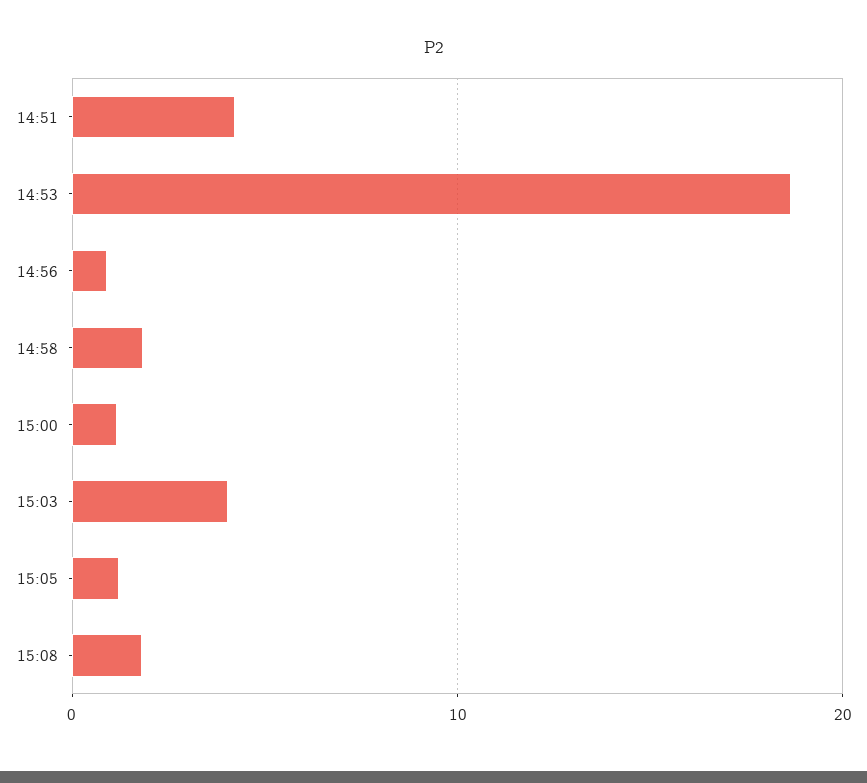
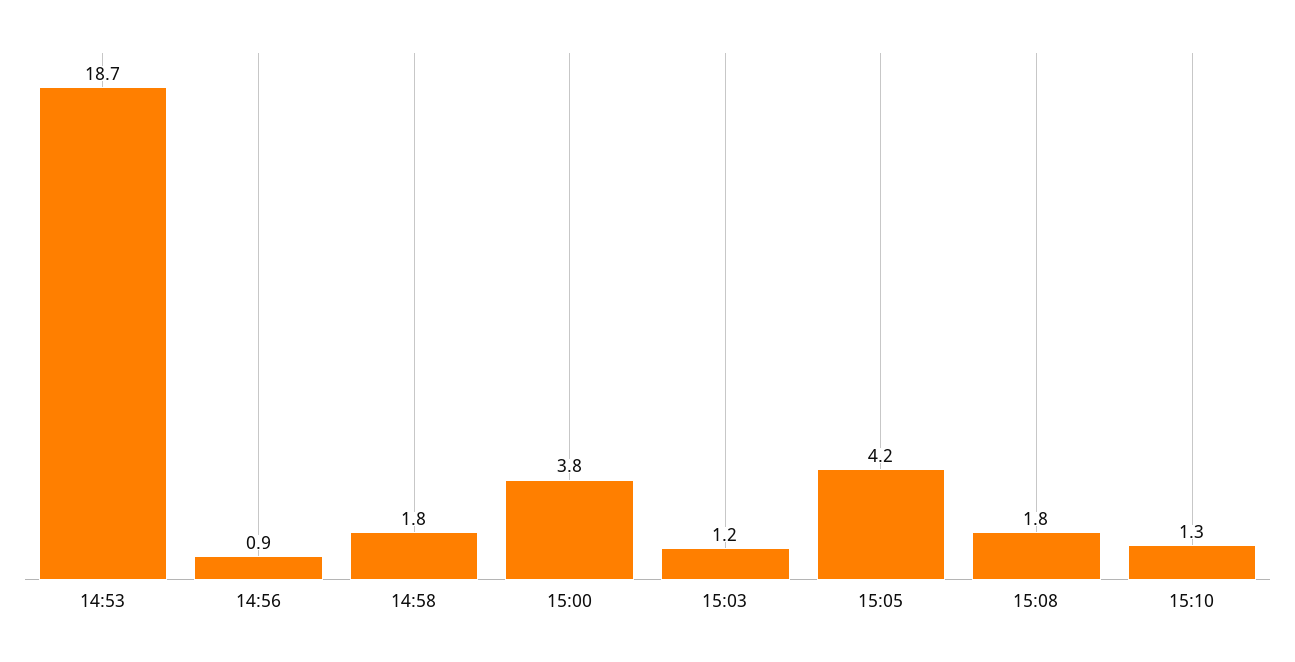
14:51: 4 -> none
15:00: 1 -> 3.8
15:03: 4 -> 1.2
15:05: 1 -> 4.2
15:10: none -> 1.3

